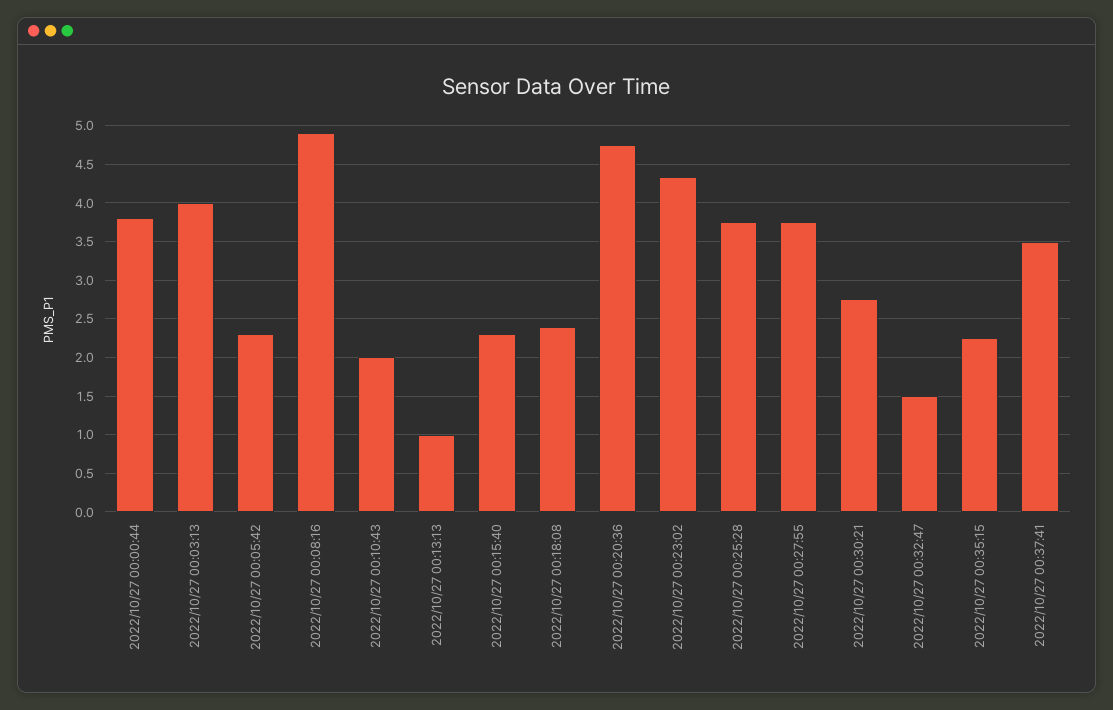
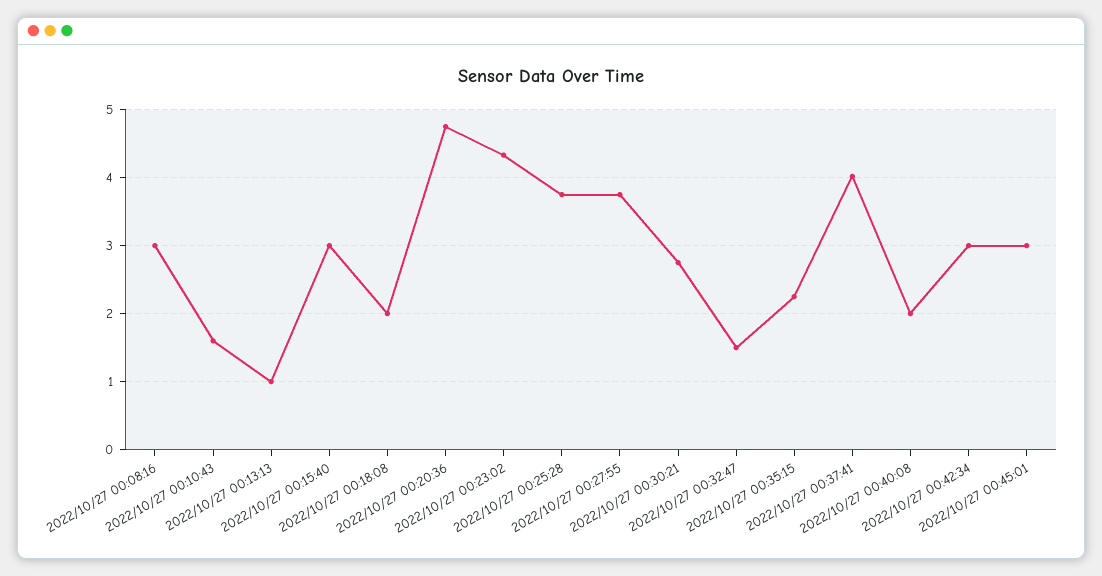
2022/10/27 00:00:44: 3.8 -> none
2022/10/27 00:03:13: 4 -> none
2022/10/27 00:05:42: 2.3 -> none
2022/10/27 00:08:16: 4.9 -> 3
2022/10/27 00:10:43: 2 -> 1.6
2022/10/27 00:15:40: 2.3 -> 3
2022/10/27 00:18:08: 2.4 -> 2
2022/10/27 00:37:41: 3.5 -> 4
2022/10/27 00:40:08: none -> 2
2022/10/27 00:42:34: none -> 3
2022/10/27 00:45:01: none -> 3

